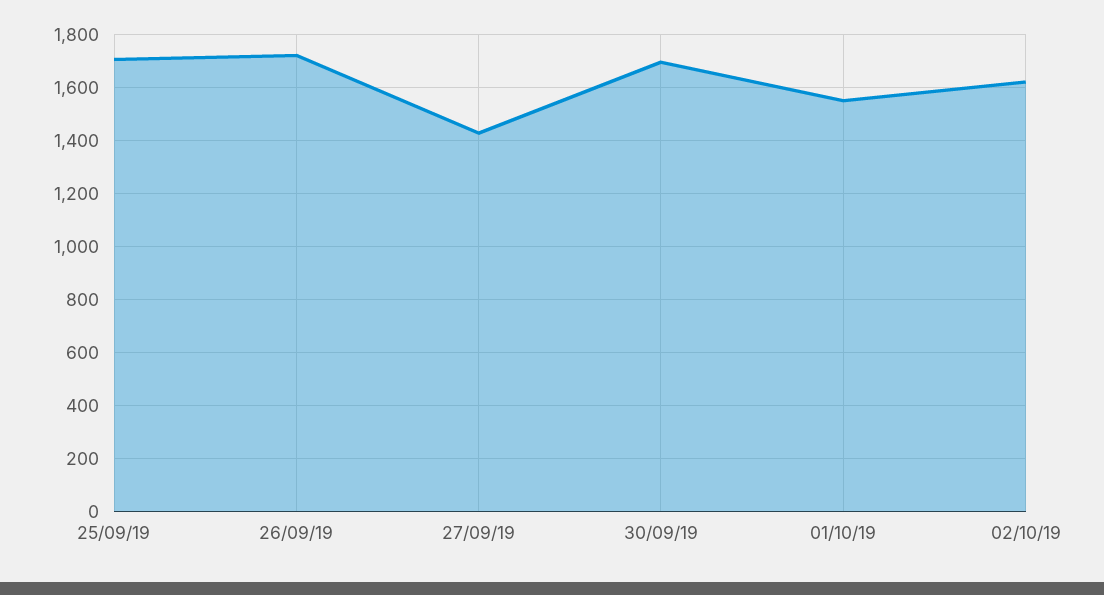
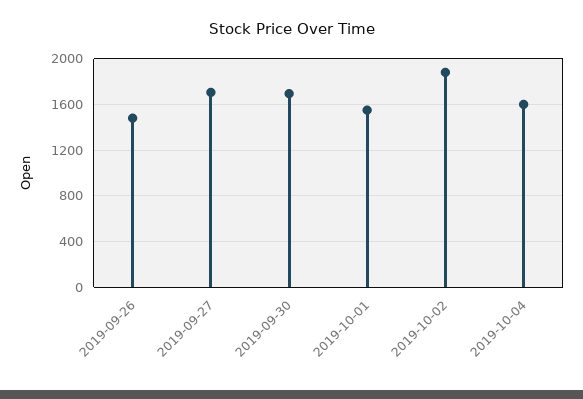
25/09/19: 1700 -> none
26/09/19: 1725 -> 1500
27/09/19: 1425 -> 1700
02/10/19: 1625 -> 1900
2019-10-04: none -> 1600

